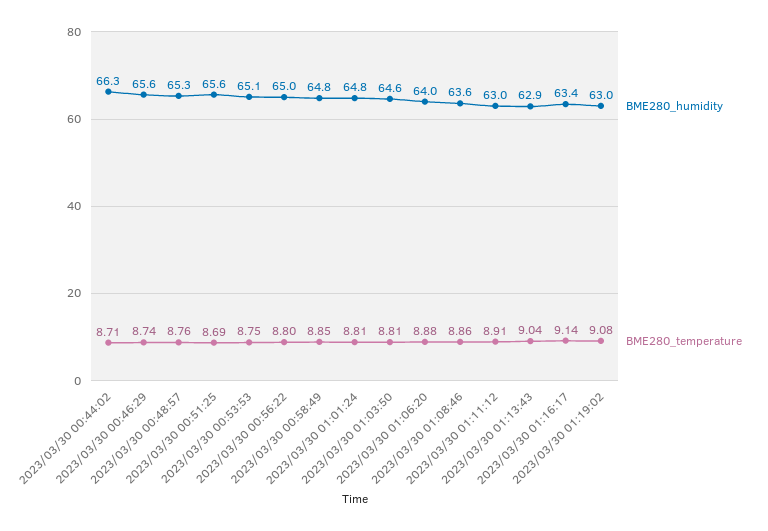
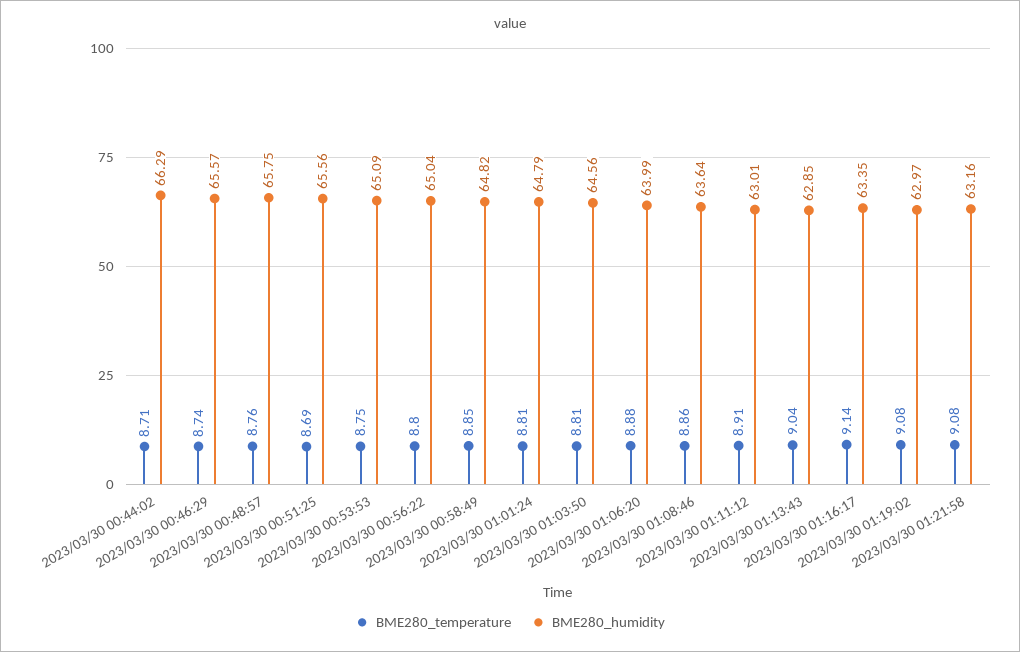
BME280_humidity, 2023/03/30 00:48:57: 65.3 -> 65.75
BME280_temperature, 2023/03/30 01:21:58: none -> 9.08
BME280_humidity, 2023/03/30 01:21:58: none -> 63.16

